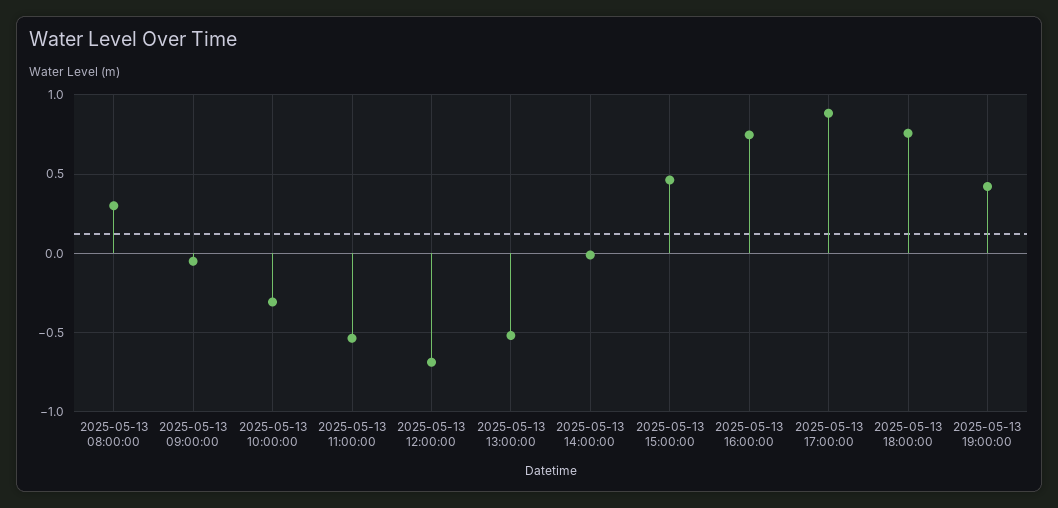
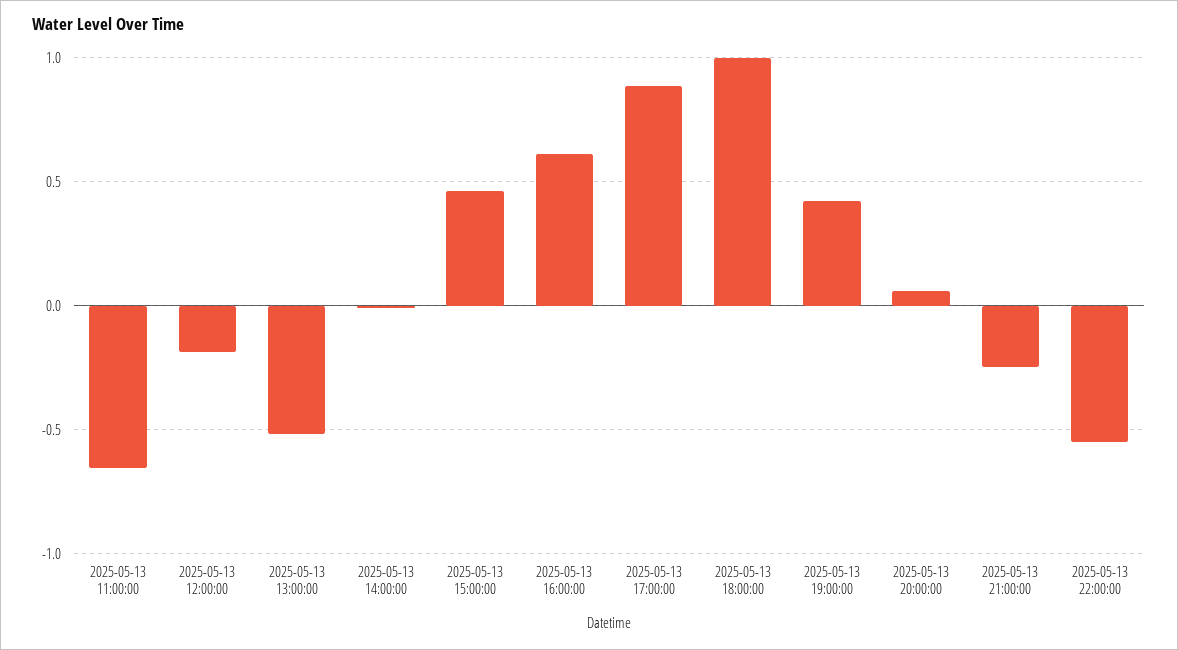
2025-05-13 08:00:00: 0.3 -> none
2025-05-13 09:00:00: -0.05 -> none
2025-05-13 10:00:00: -0.3 -> none
2025-05-13 11:00:00: -0.55 -> -0.65
2025-05-13 12:00:00: -0.7 -> -0.2
2025-05-13 16:00:00: 0.75 -> 0.6
2025-05-13 18:00:00: 0.75 -> 1
2025-05-13 20:00:00: none -> 0.05
2025-05-13 21:00:00: none -> -0.25
2025-05-13 22:00:00: none -> -0.55

